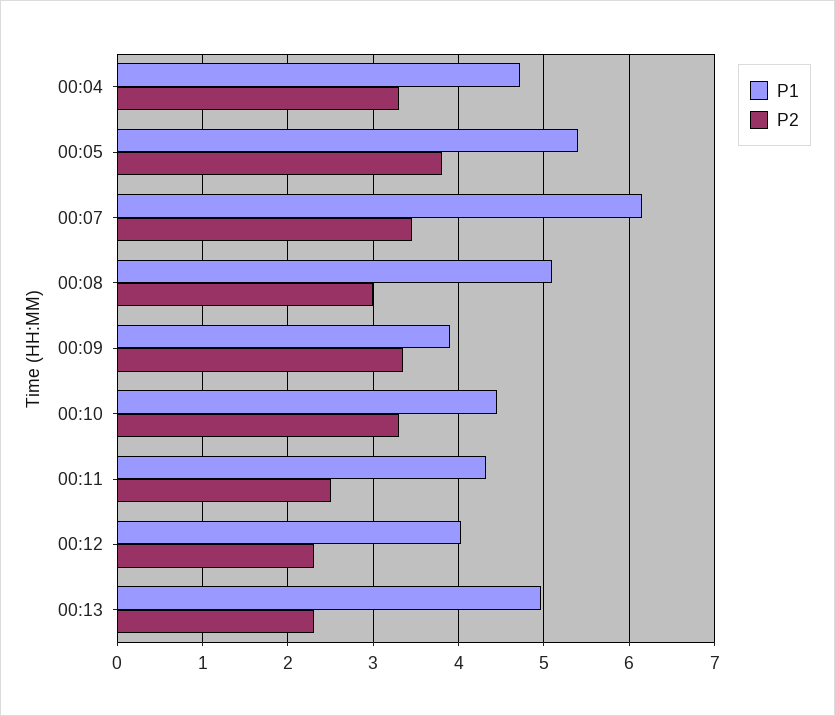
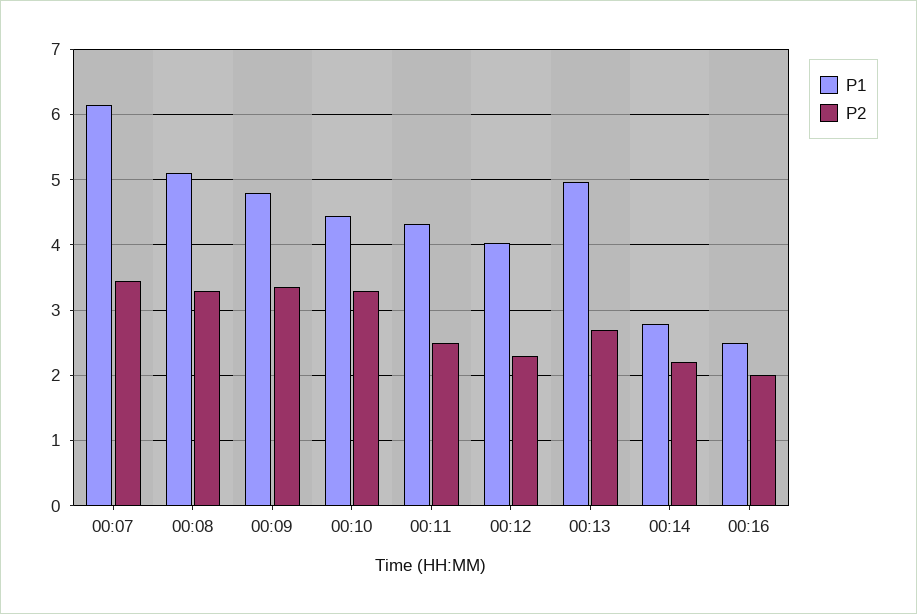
P1, 00:04: 4.7 -> none
P2, 00:04: 3.3 -> none
P1, 00:05: 5.4 -> none
P2, 00:05: 3.8 -> none
P2, 00:08: 3 -> 3.3
P1, 00:09: 3.9 -> 4.8
P2, 00:13: 2.3 -> 2.7
P1, 00:14: none -> 2.8
P2, 00:14: none -> 2.2
P1, 00:16: none -> 2.5
P2, 00:16: none -> 2

